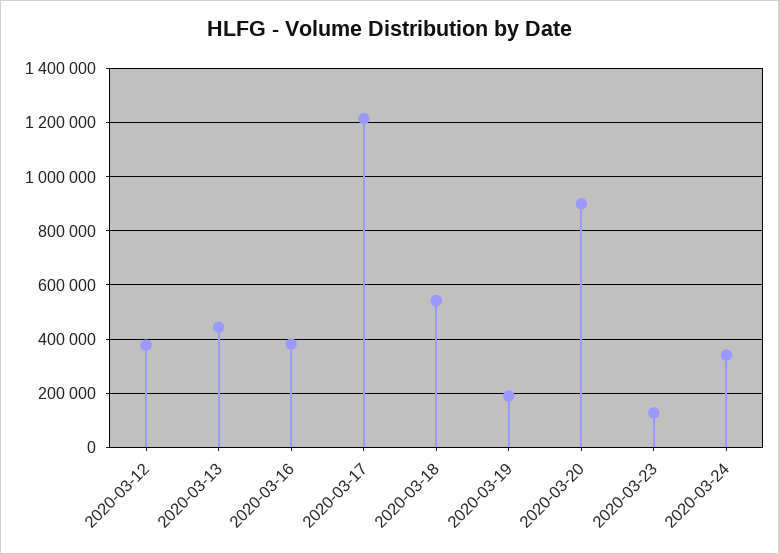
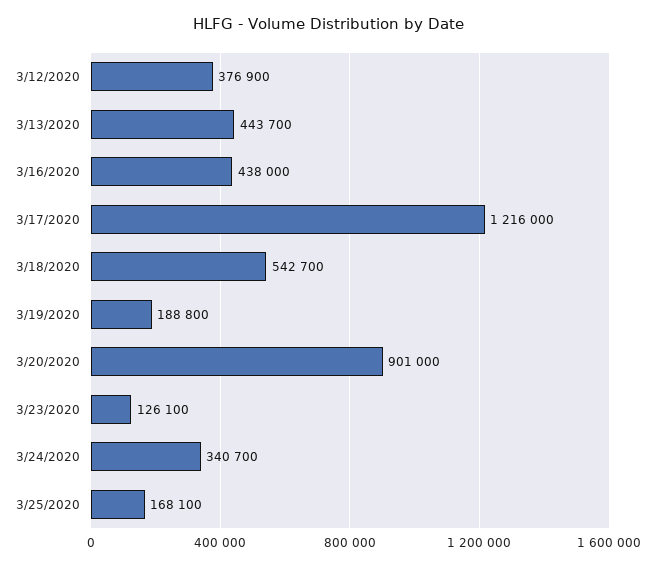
2020-03-16: 375000 -> 438000
3/25/2020: none -> 168100

